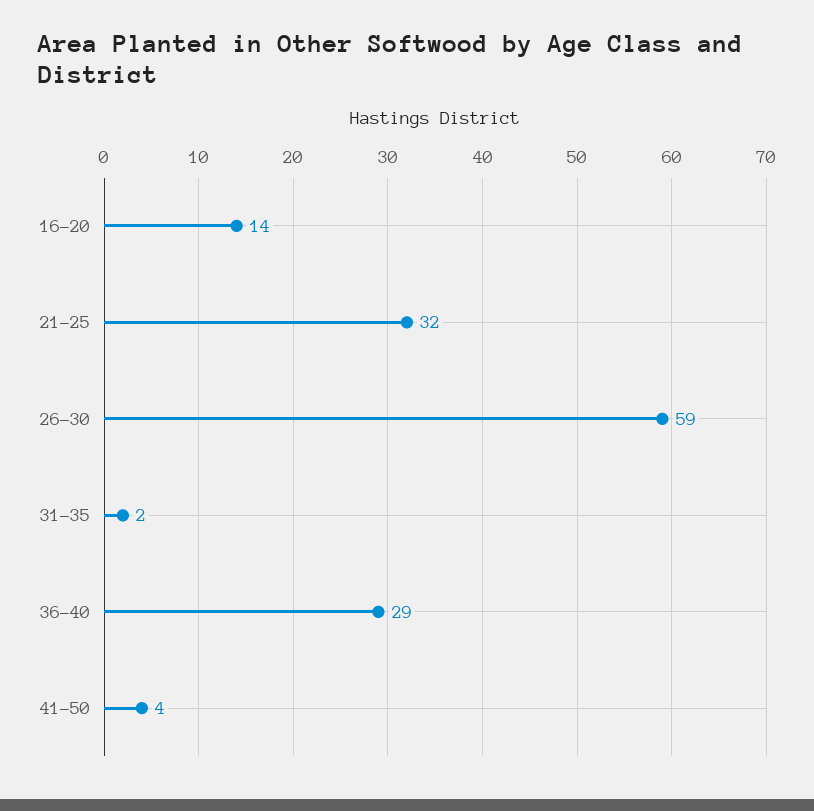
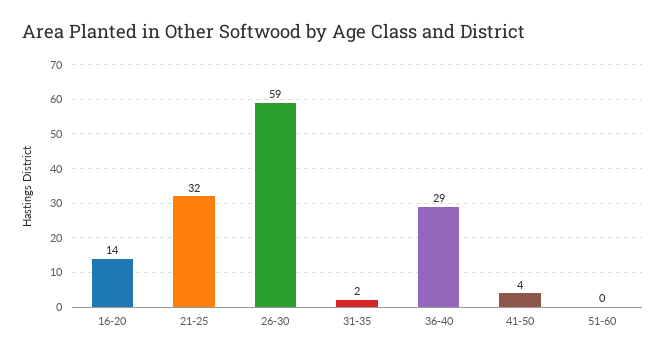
51-60: none -> 0

